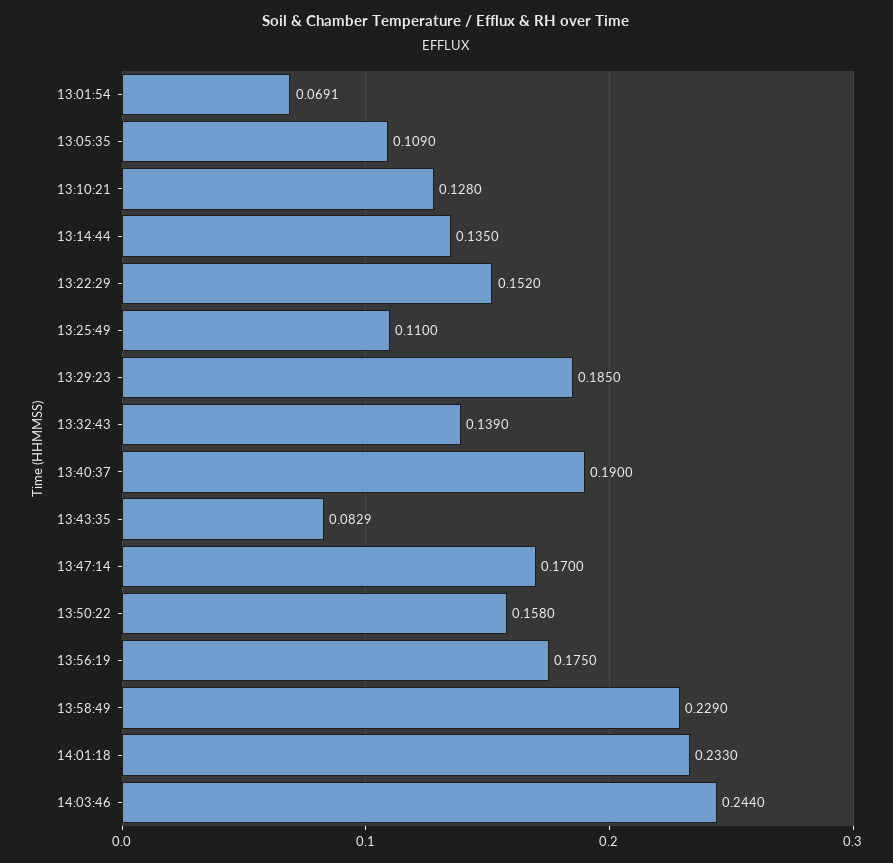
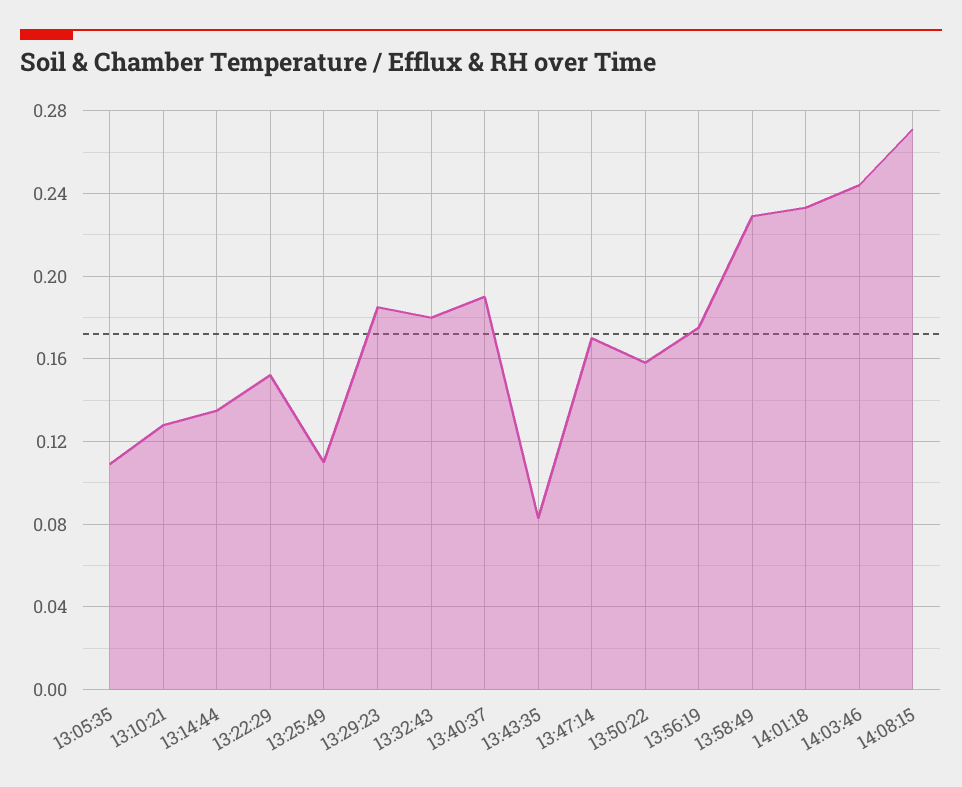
13:01:54: 0.0691 -> none
13:32:43: 0.139 -> 0.18
14:08:15: none -> 0.27

